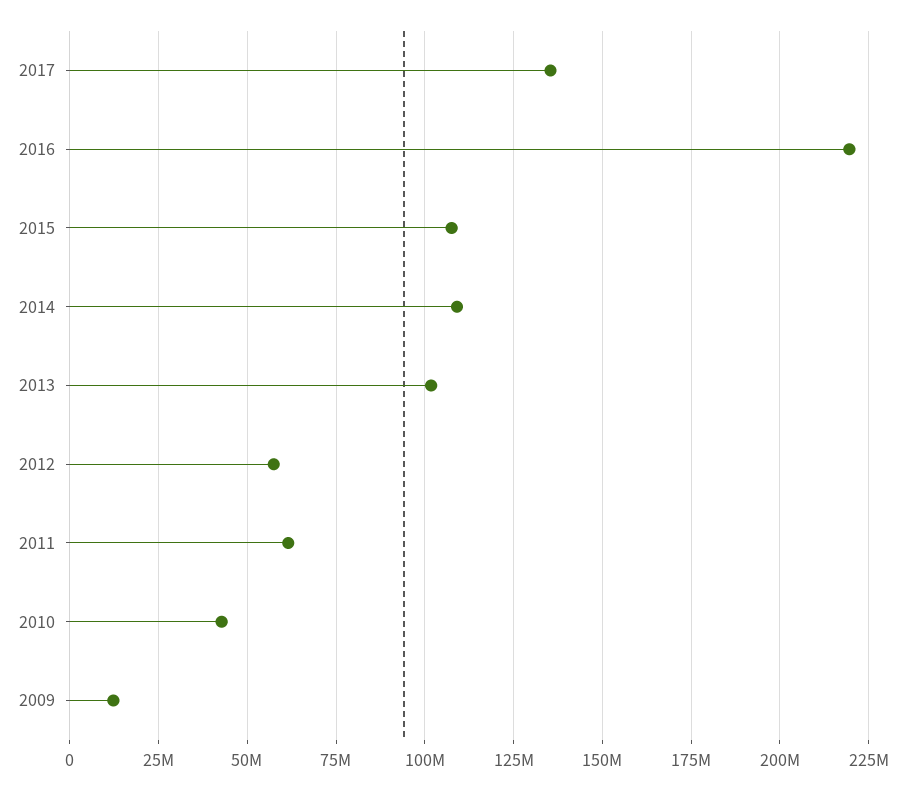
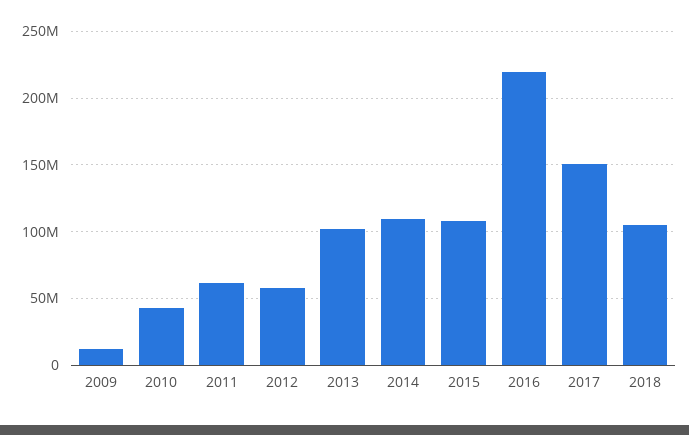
2017: 135000000 -> 150000000
2018: none -> 105000000

